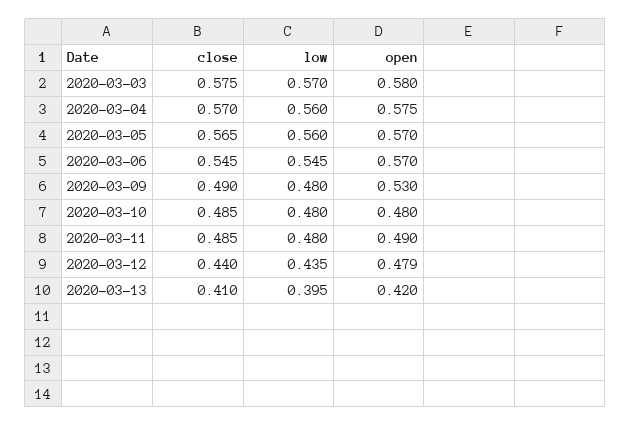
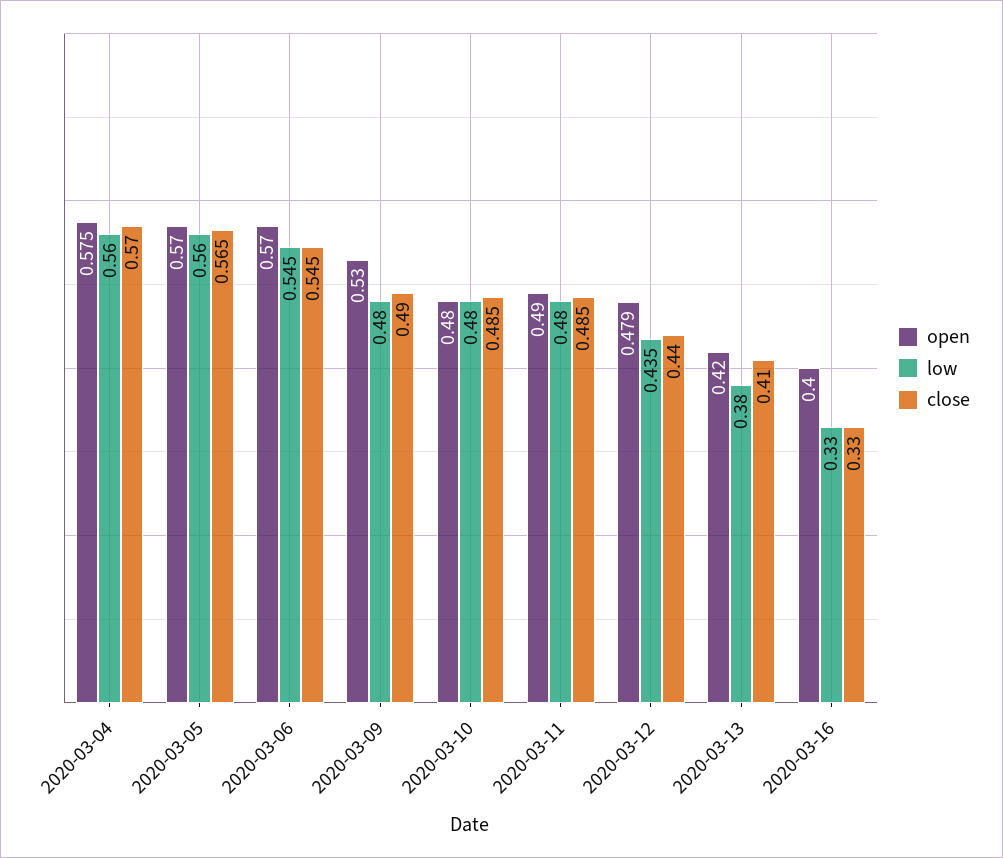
close, 2020-03-03: 0.575 -> none
low, 2020-03-03: 0.57 -> none
open, 2020-03-03: 0.58 -> none
low, 2020-03-13: 0.395 -> 0.38
open, 2020-03-16: none -> 0.4
low, 2020-03-16: none -> 0.33
close, 2020-03-16: none -> 0.33

